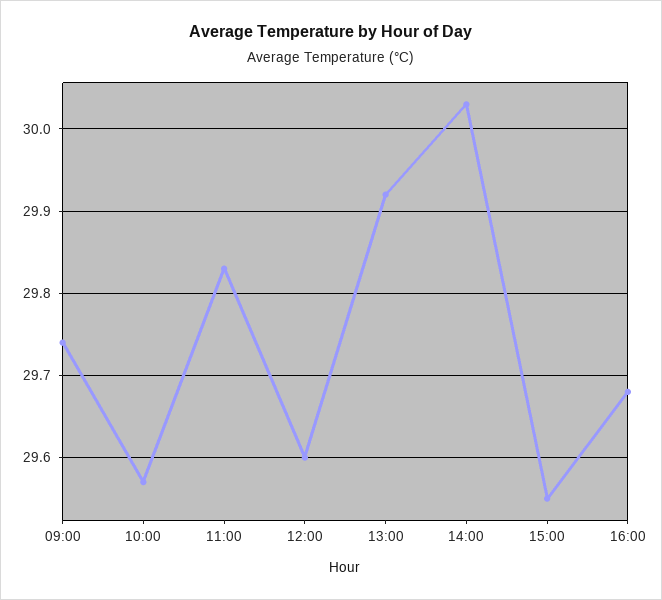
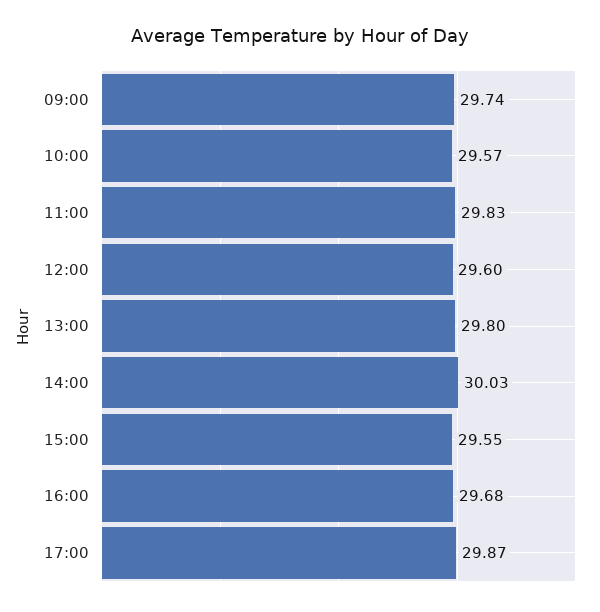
13:00: 29.92 -> 29.8
17:00: none -> 29.87

